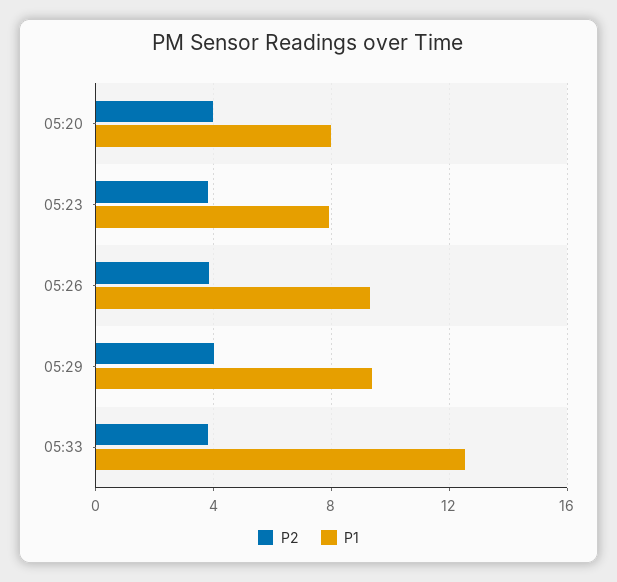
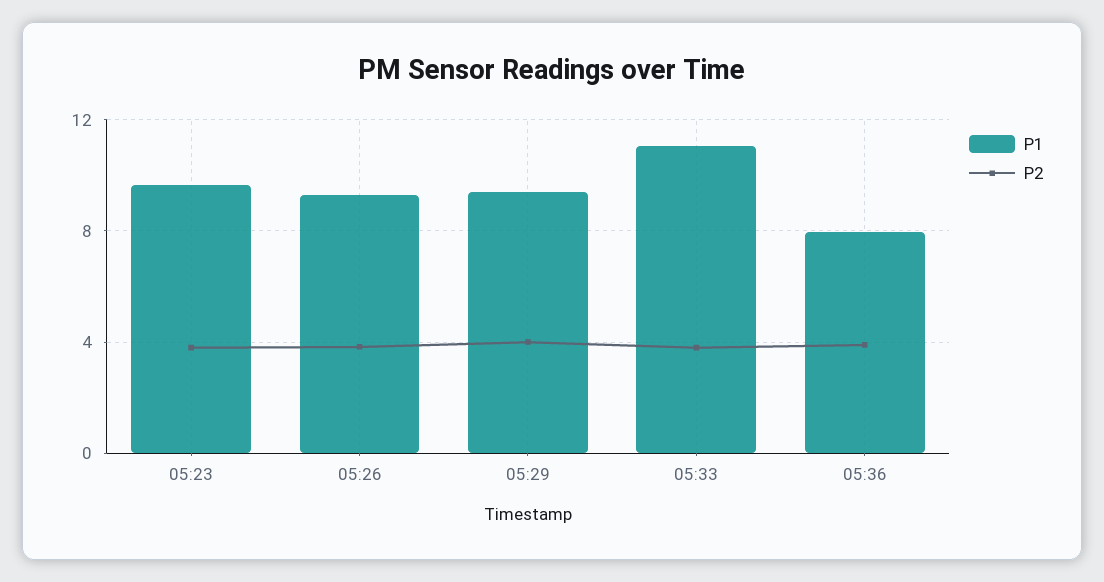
P2, 05:20: 4 -> none
P1, 05:20: 8 -> none
P1, 05:23: 8 -> 9.5
P1, 05:33: 12.5 -> 11
P1, 05:36: none -> 8
P2, 05:36: none -> 4

